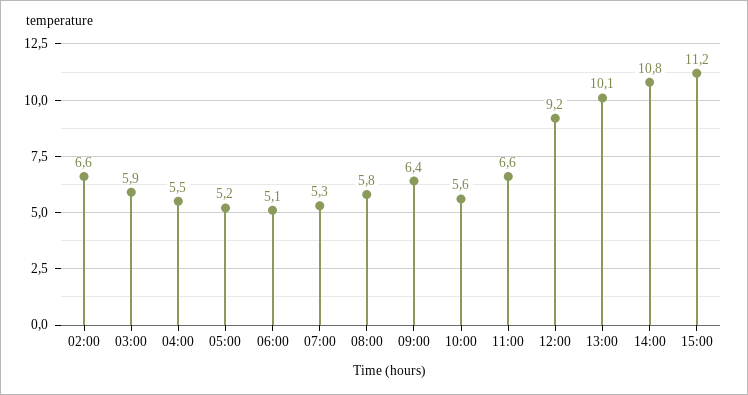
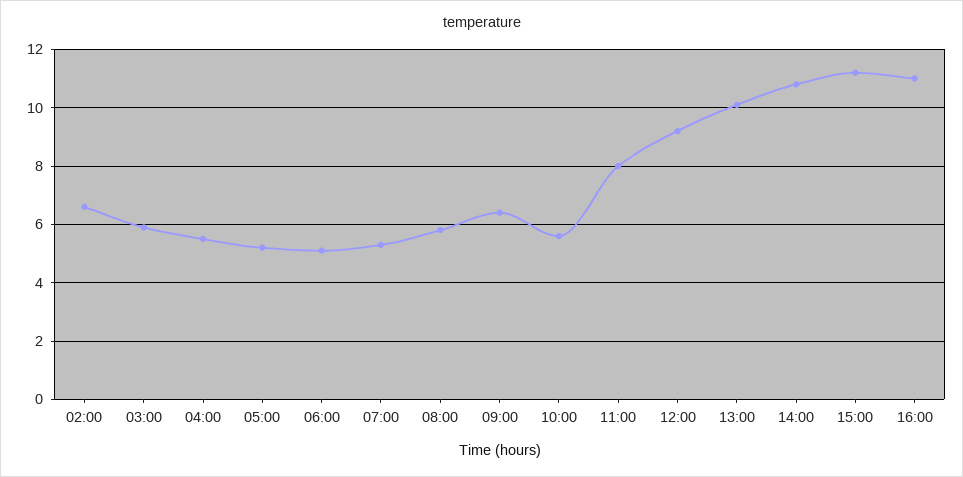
11:00: 6.6 -> 8
16:00: none -> 11

